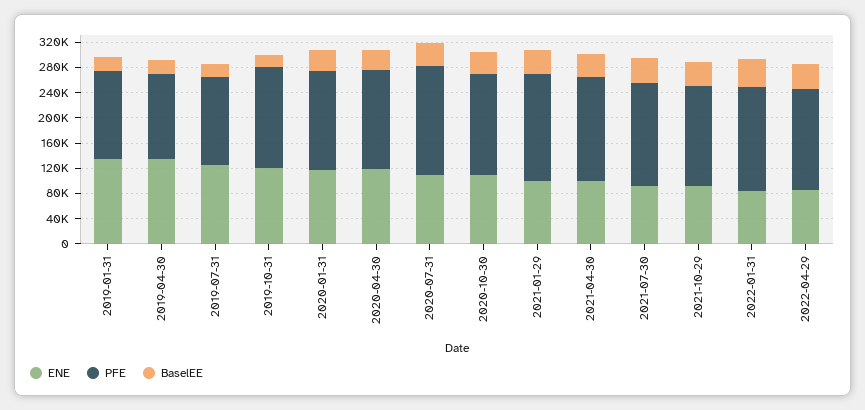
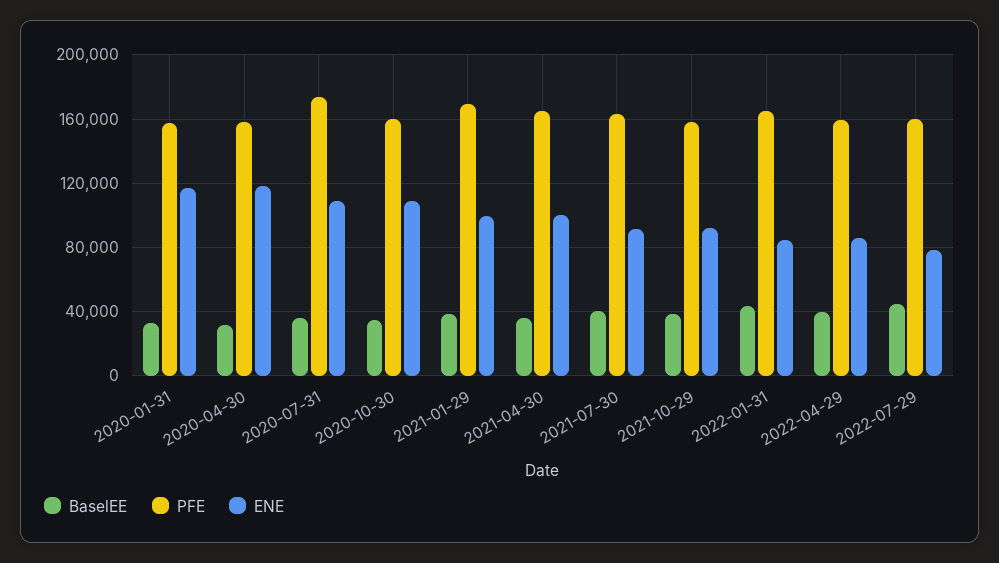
ENE, 2019-01-31: 140000 -> none
PFE, 2019-01-31: 140000 -> none
BaselEE, 2019-01-31: 20000 -> none
ENE, 2019-04-30: 140000 -> none
PFE, 2019-04-30: 140000 -> none
BaselEE, 2019-04-30: 20000 -> none
ENE, 2019-07-31: 120000 -> none
PFE, 2019-07-31: 140000 -> none
BaselEE, 2019-07-31: 20000 -> none
ENE, 2019-10-31: 120000 -> none
PFE, 2019-10-31: 160000 -> none
BaselEE, 2019-10-31: 20000 -> none
BaselEE, 2022-07-29: none -> 45000
PFE, 2022-07-29: none -> 160000
ENE, 2022-07-29: none -> 80000

